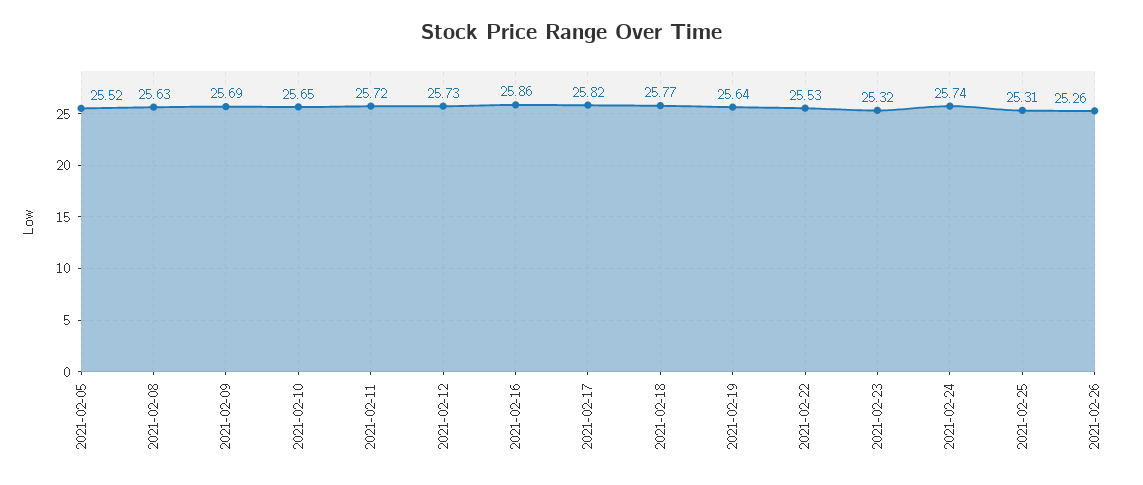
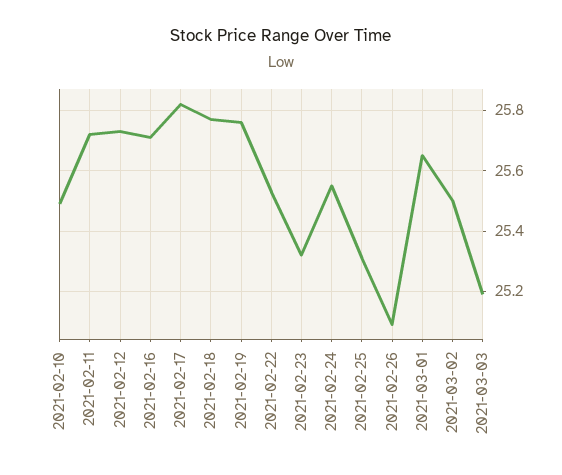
2021-02-05: 25.52 -> none
2021-02-08: 25.63 -> none
2021-02-09: 25.69 -> none
2021-02-10: 25.65 -> 25.5
2021-02-16: 25.86 -> 25.7
2021-02-19: 25.64 -> 25.75
2021-02-24: 25.74 -> 25.55
2021-02-26: 25.26 -> 25.1
2021-03-01: none -> 25.65
2021-03-02: none -> 25.5
2021-03-03: none -> 25.2

